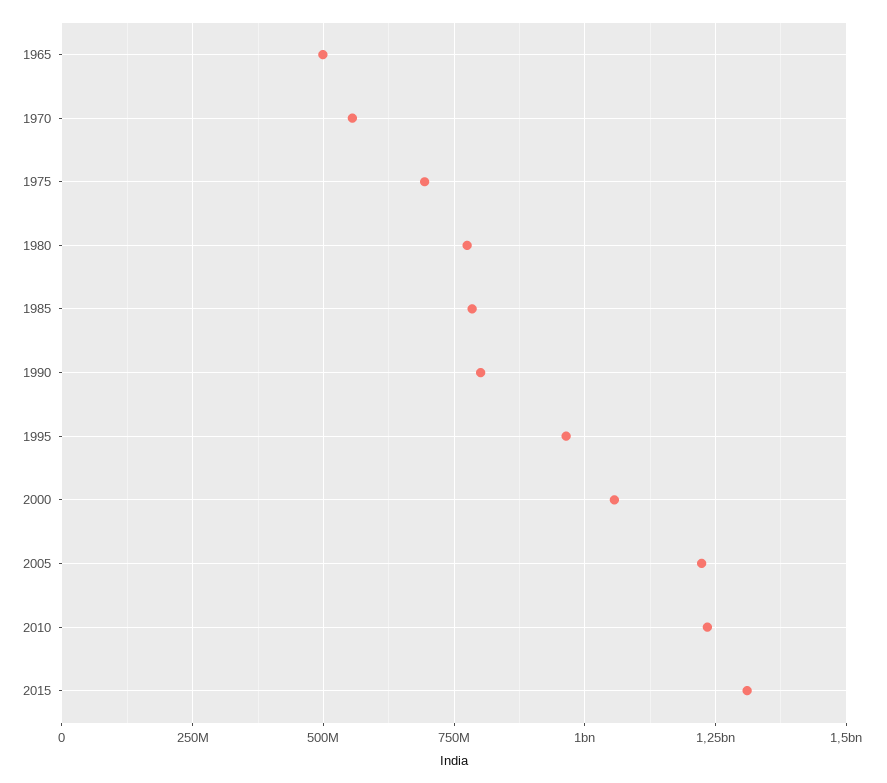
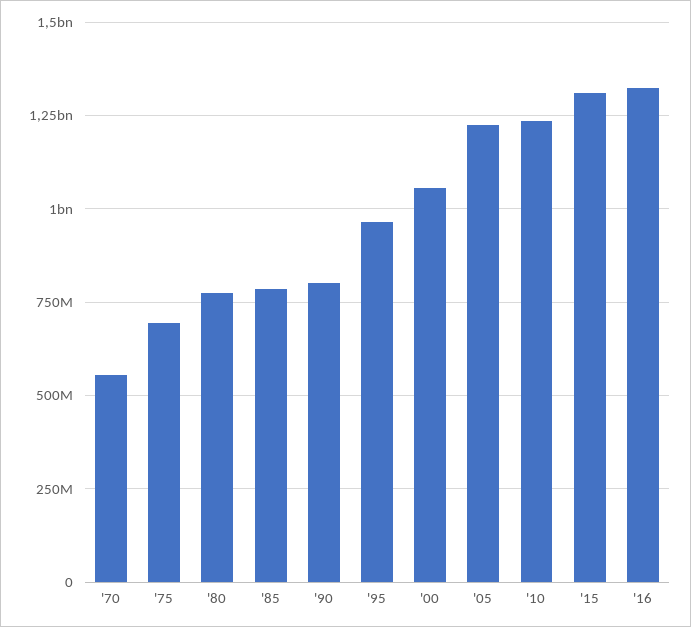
1965: 500000000 -> none
'16: none -> 1325000000

